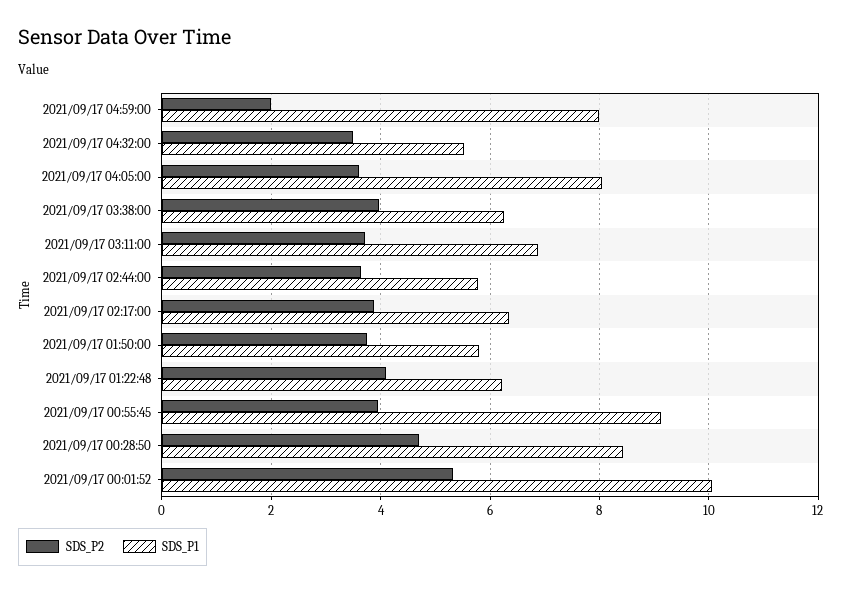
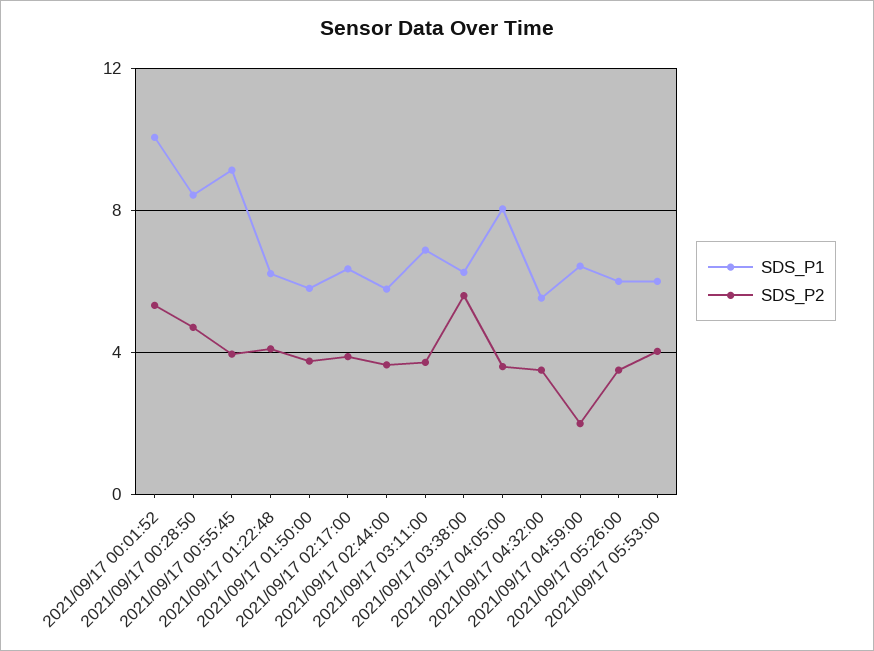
SDS_P1, 2021/09/17 04:59:00: 8 -> 6.5
SDS_P2, 2021/09/17 03:38:00: 4 -> 5.5
SDS_P1, 2021/09/17 05:26:00: none -> 6
SDS_P2, 2021/09/17 05:26:00: none -> 3.5
SDS_P1, 2021/09/17 05:53:00: none -> 6
SDS_P2, 2021/09/17 05:53:00: none -> 4

